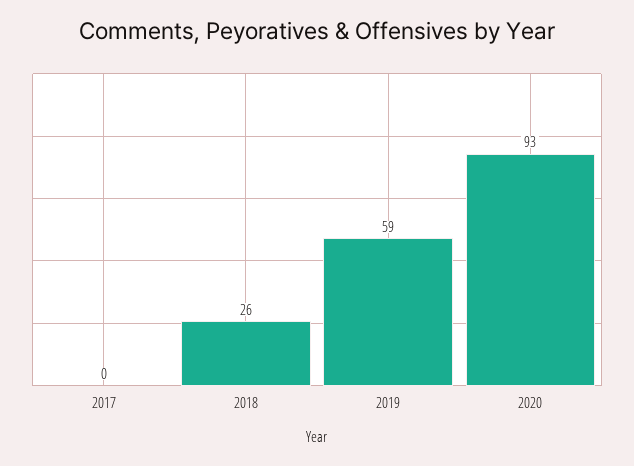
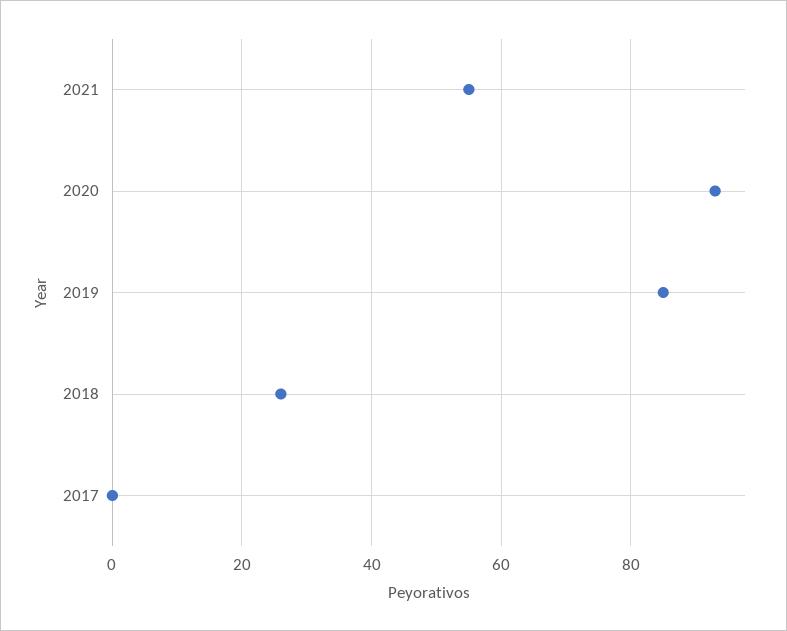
2019: 59 -> 85
2021: none -> 55

